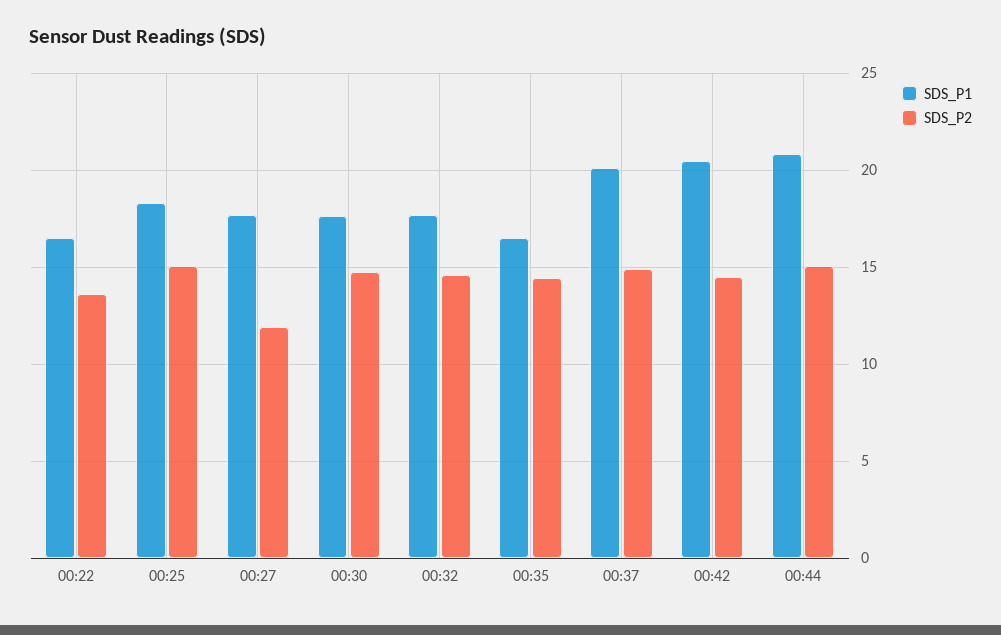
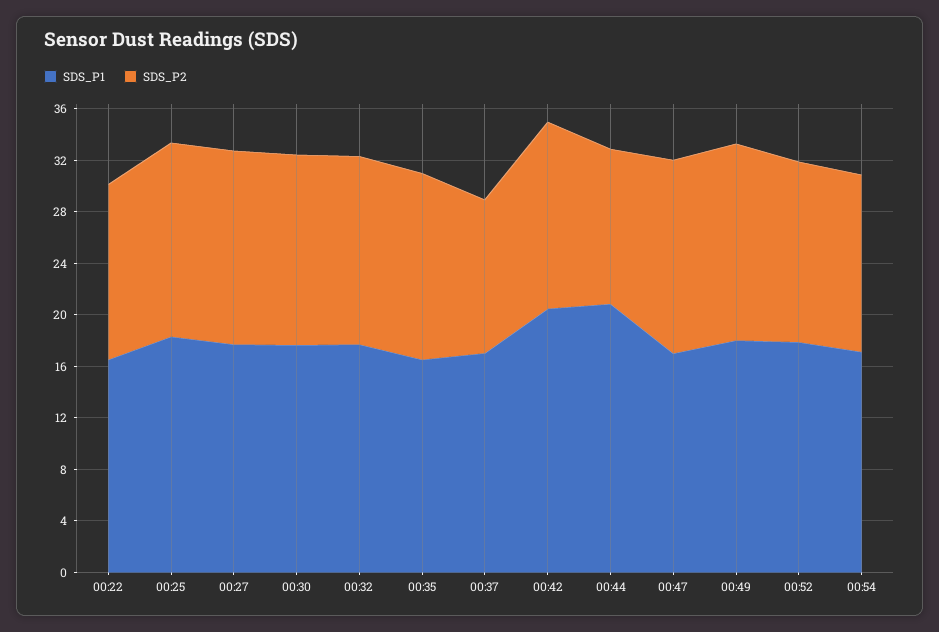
SDS_P2, 00:27: 12 -> 15
SDS_P1, 00:37: 20 -> 17
SDS_P2, 00:37: 15 -> 12
SDS_P2, 00:44: 15 -> 12
SDS_P1, 00:47: none -> 17
SDS_P2, 00:47: none -> 15
SDS_P1, 00:49: none -> 18
SDS_P2, 00:49: none -> 15
SDS_P1, 00:52: none -> 18
SDS_P2, 00:52: none -> 14
SDS_P1, 00:54: none -> 17
SDS_P2, 00:54: none -> 14

